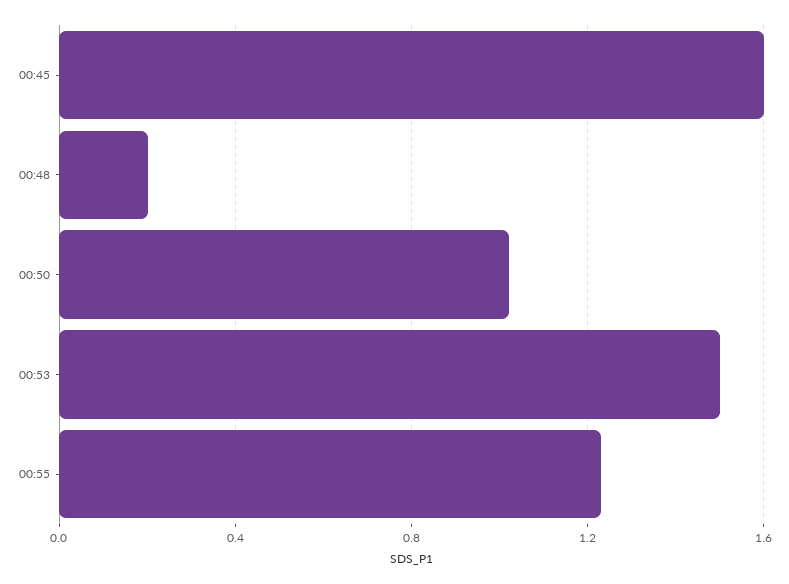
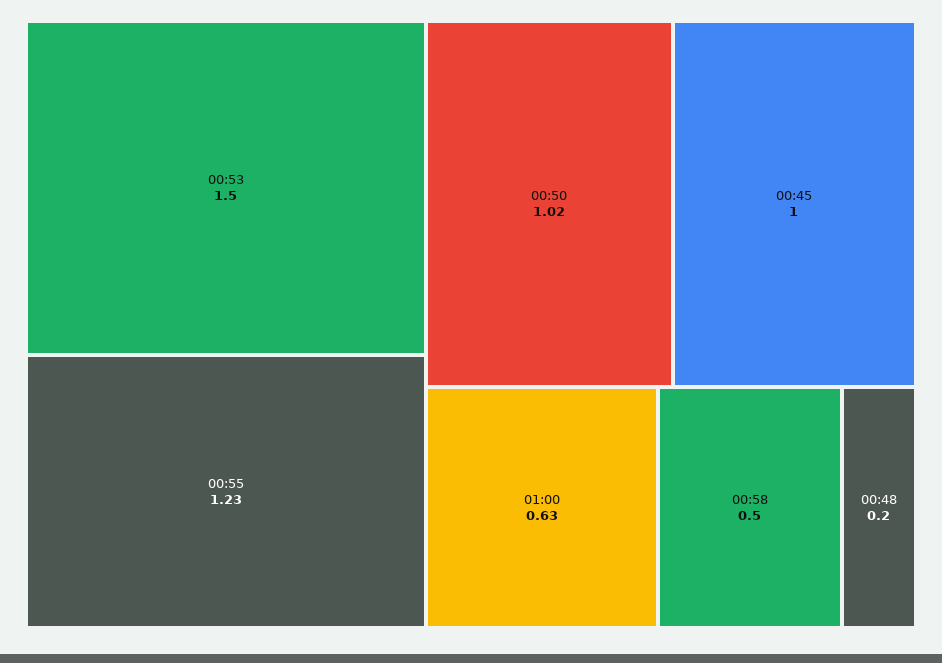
00:45: 1.6 -> 1
01:00: none -> 0.63
00:58: none -> 0.5

